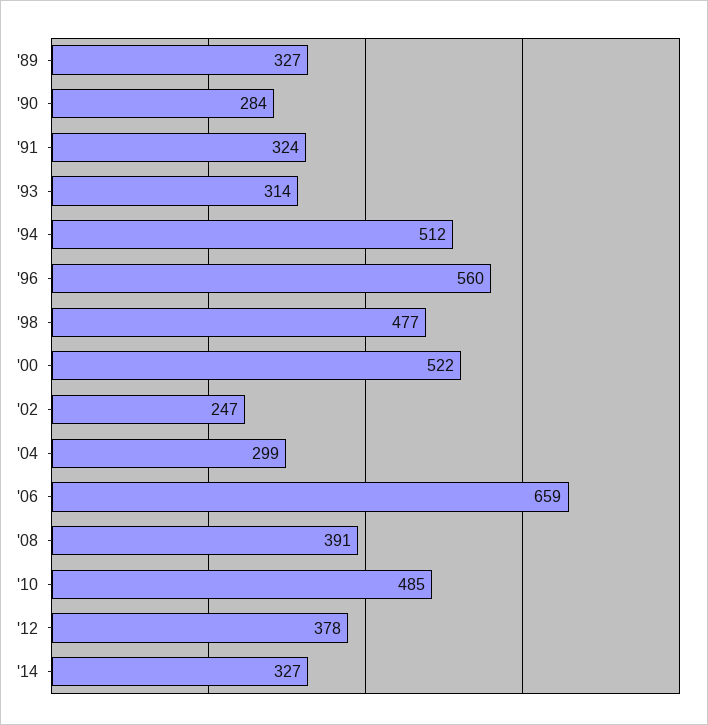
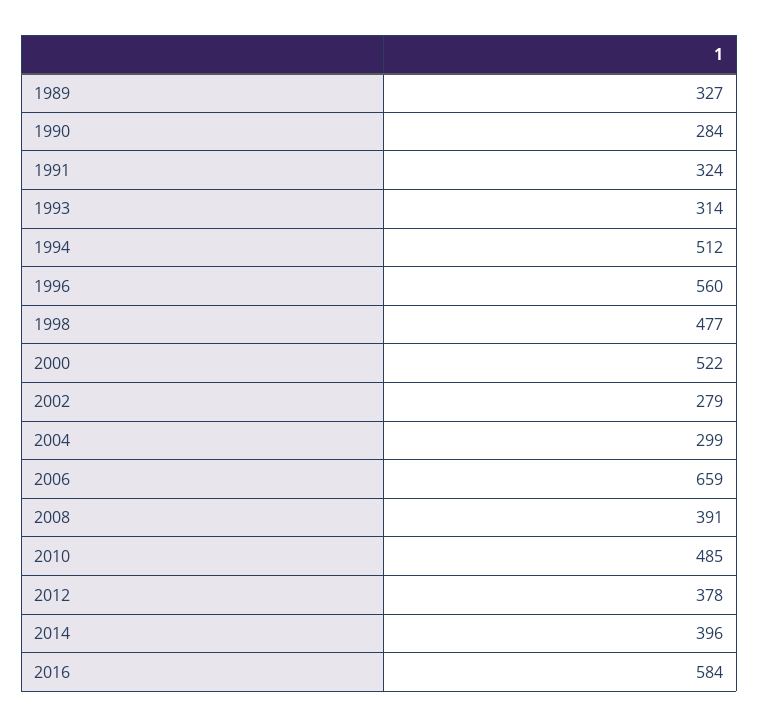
'02: 247 -> 279
'14: 327 -> 396
2016: none -> 584

